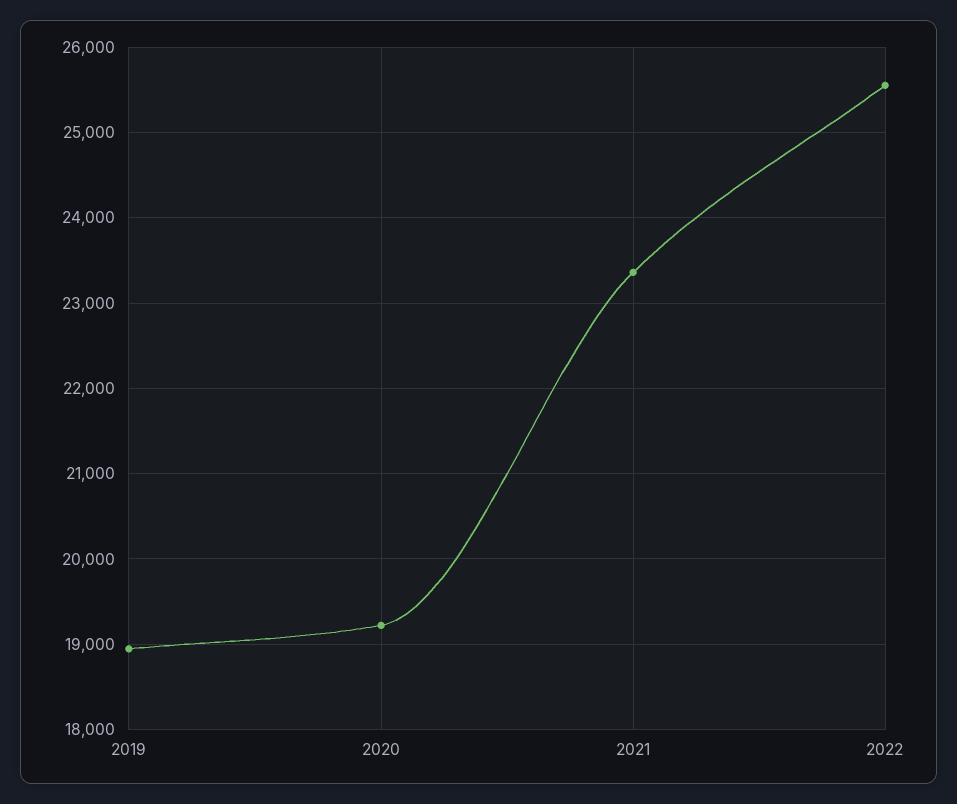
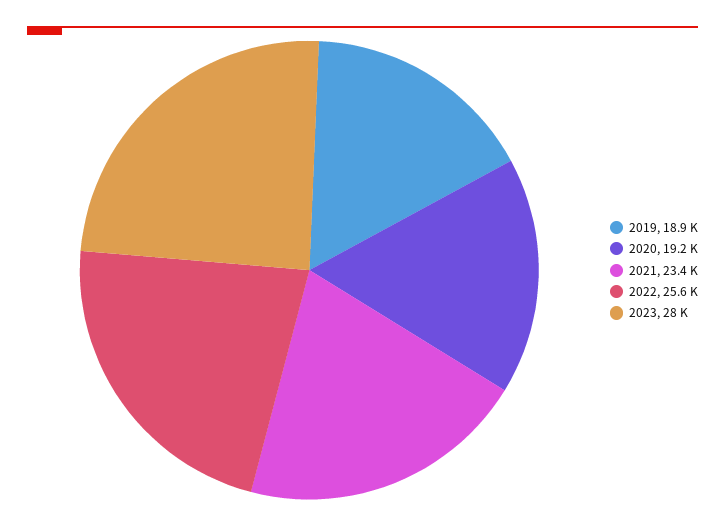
2023: none -> 28000

